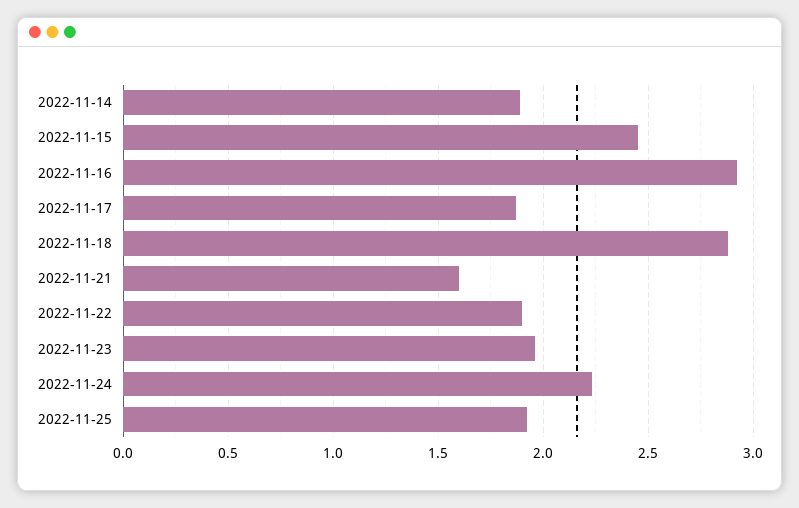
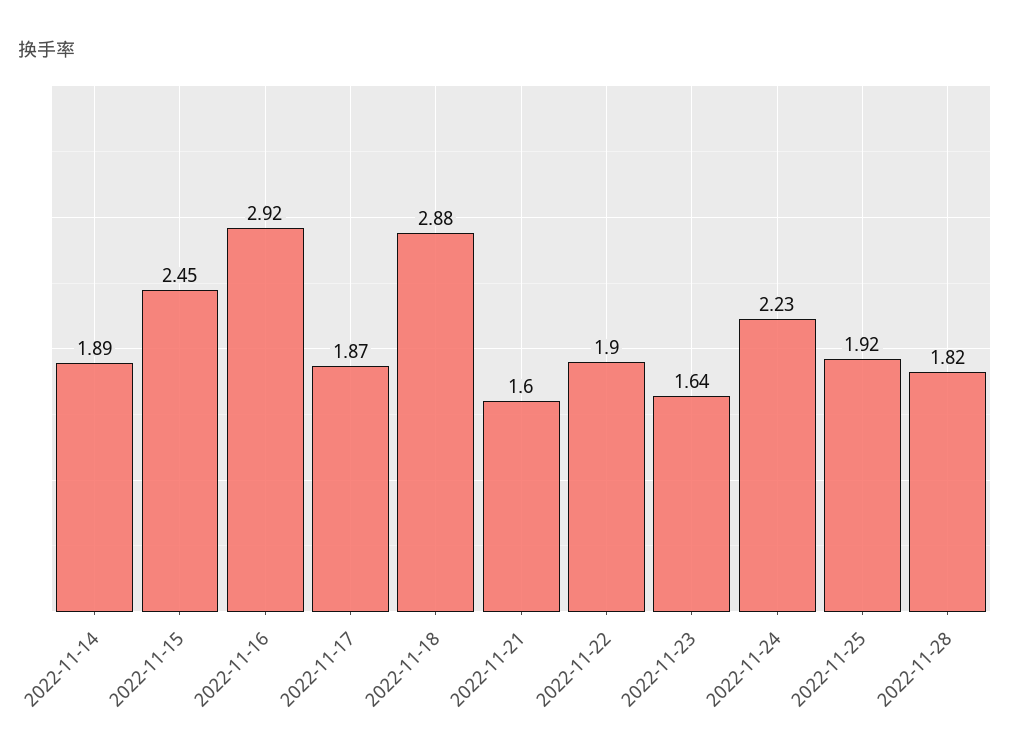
2022-11-23: 1.95 -> 1.64
2022-11-28: none -> 1.82

